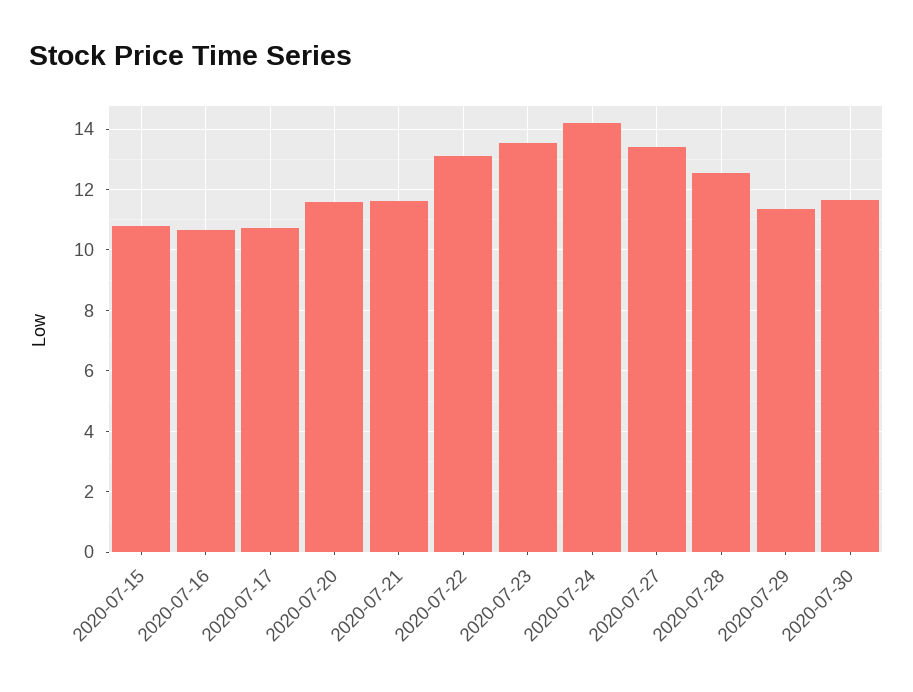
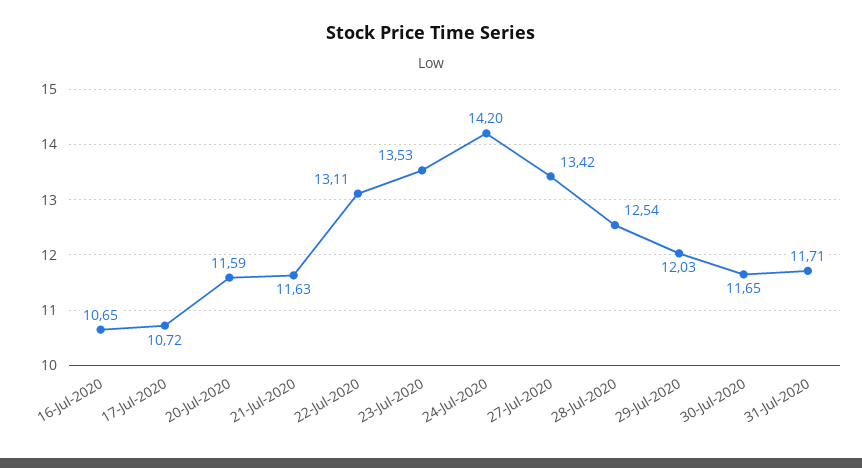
2020-07-15: 10.8 -> none
2020-07-29: 11.4 -> 12.03
31-Jul-2020: none -> 11.71

